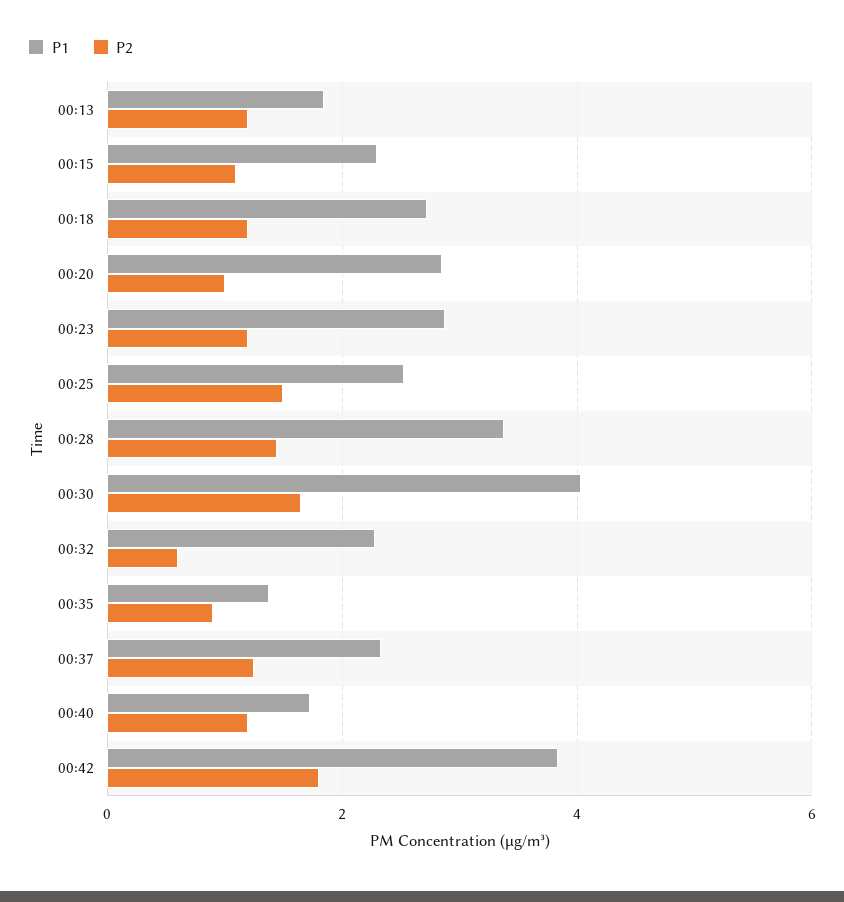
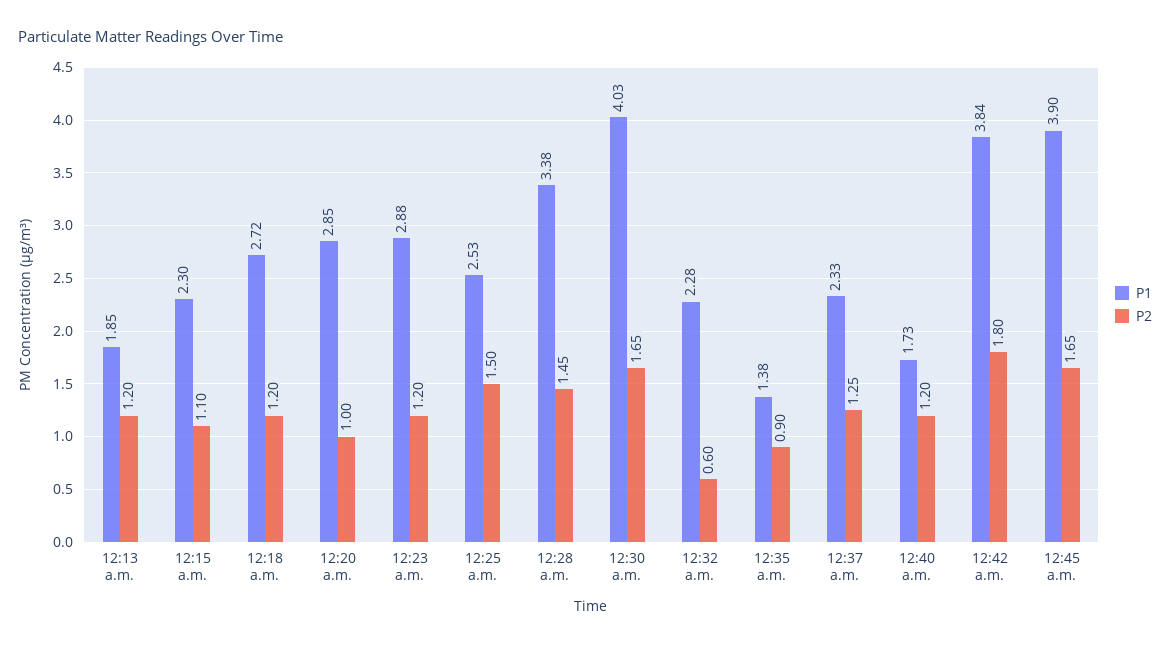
P1, 12:45 a.m.: none -> 3.9
P2, 12:45 a.m.: none -> 1.65

